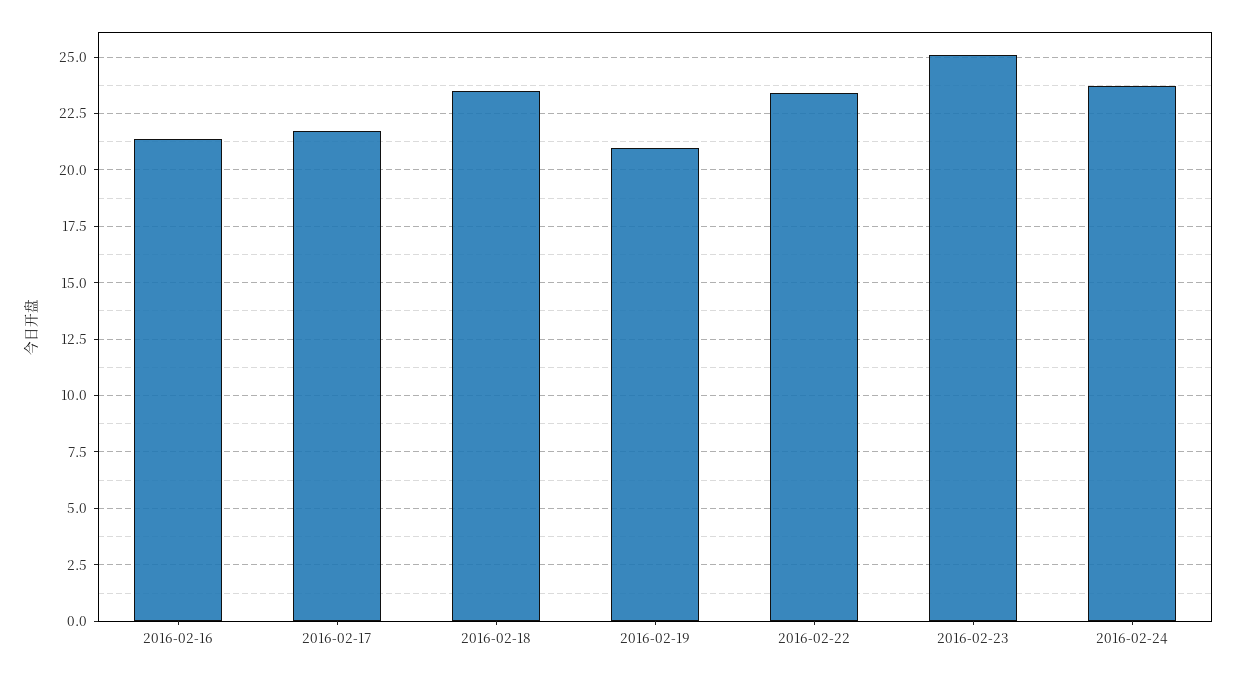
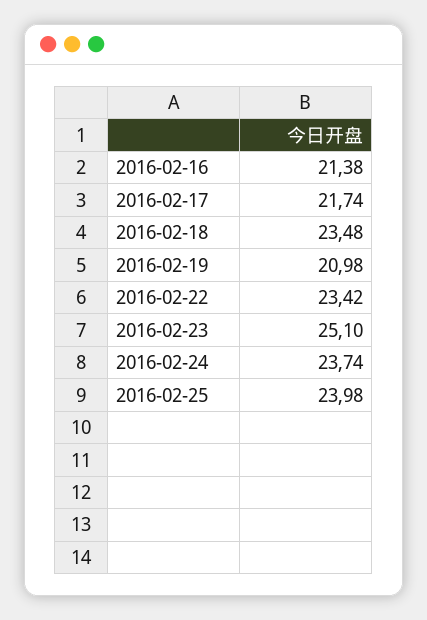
2016-02-25: none -> 23.98

